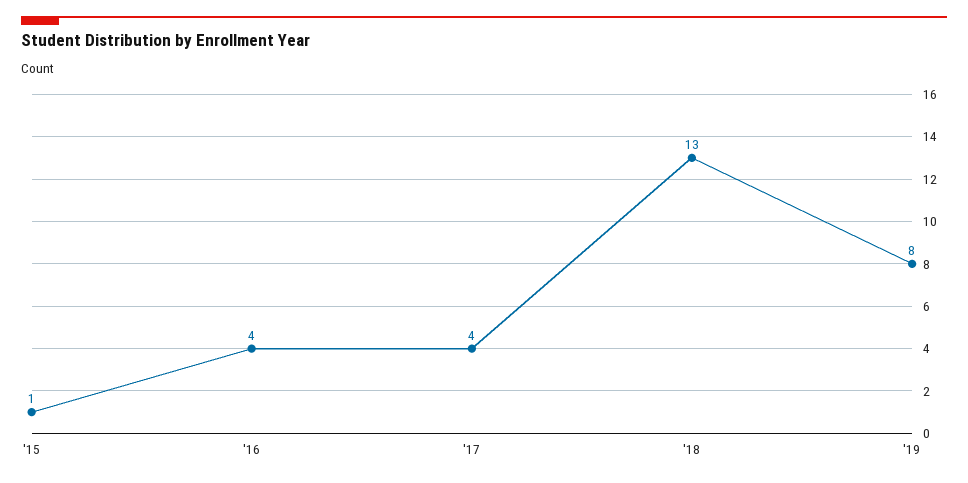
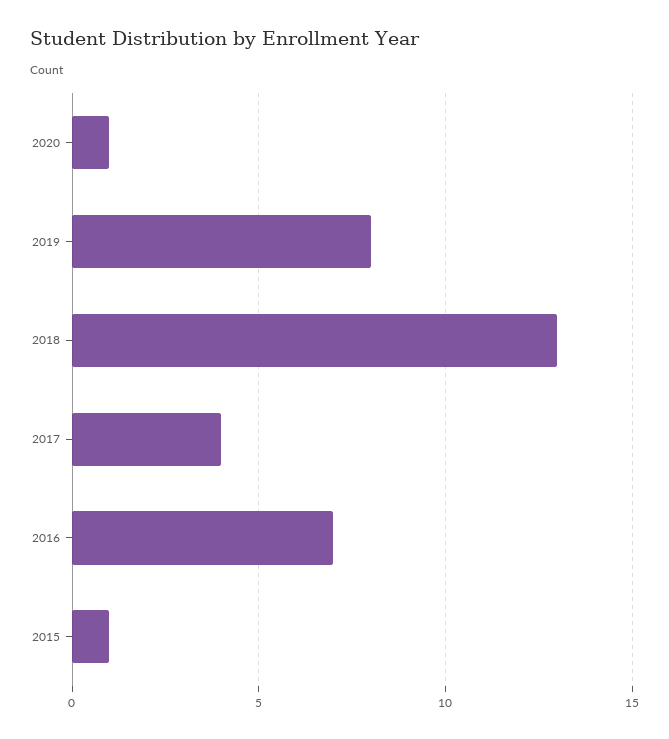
'16: 4 -> 7
2020: none -> 1

